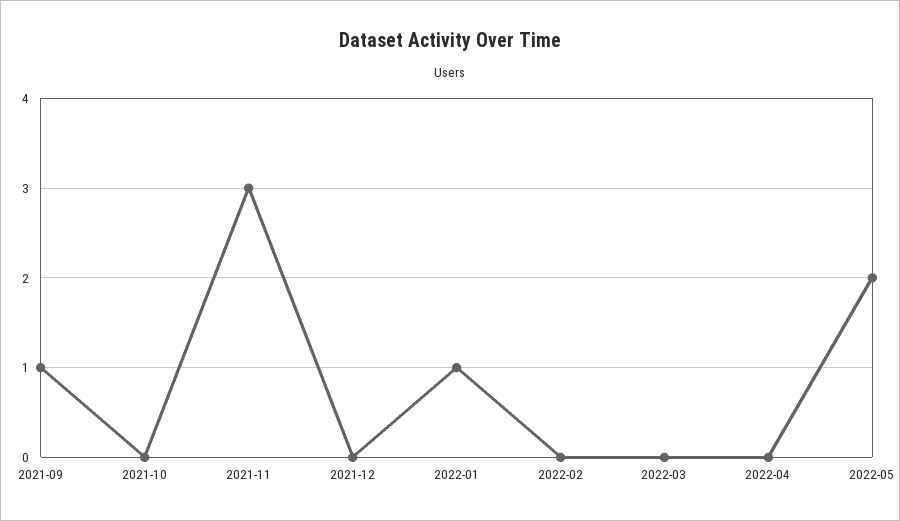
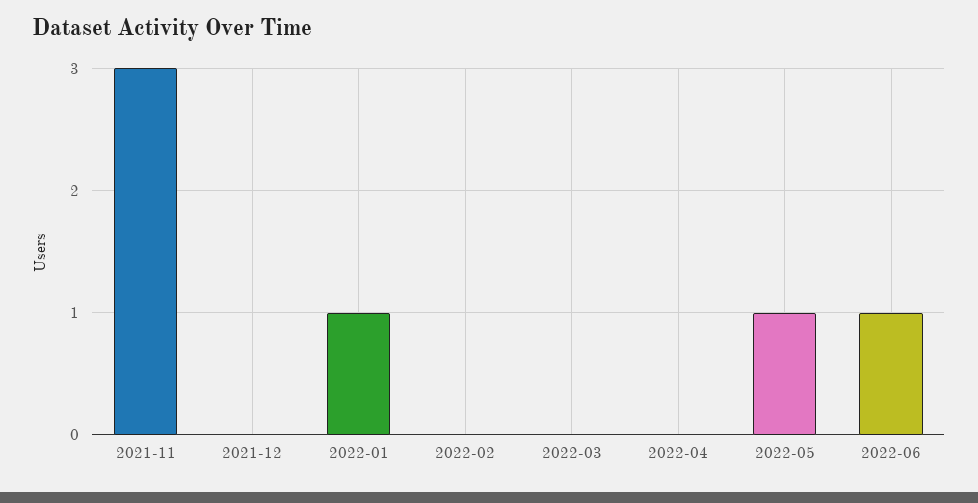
2021-09: 1 -> none
2021-10: 0 -> none
2022-05: 2 -> 1
2022-06: none -> 1

